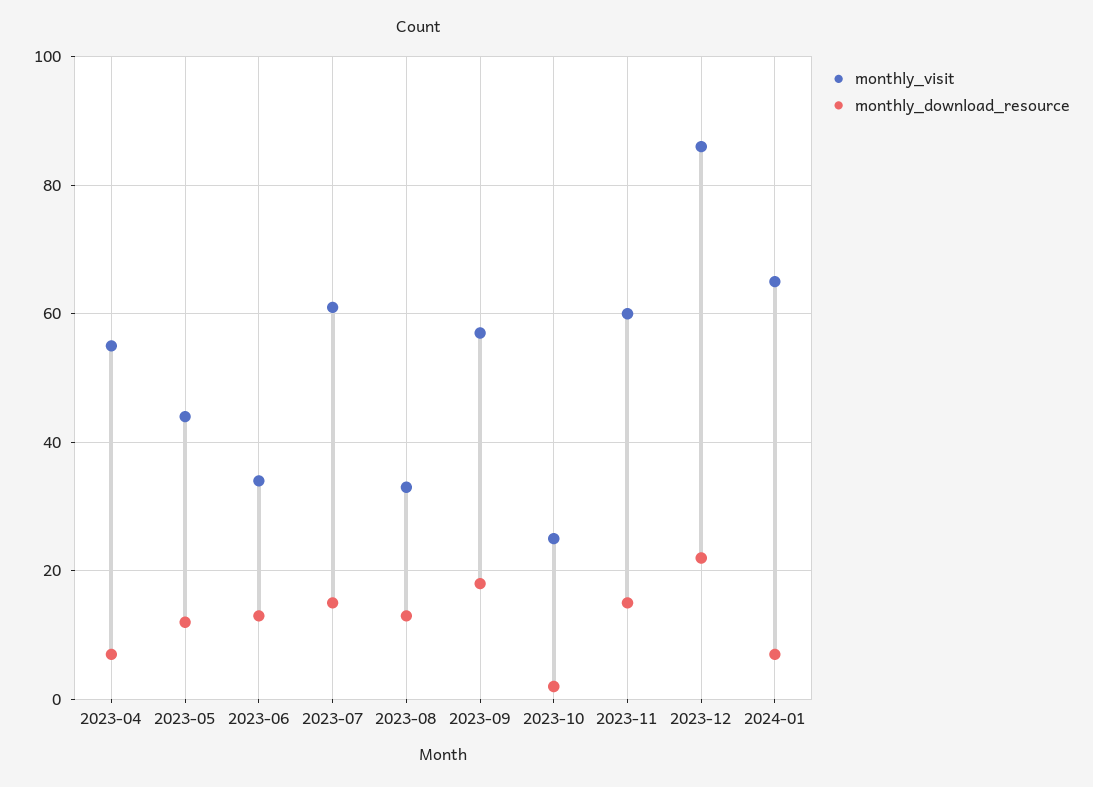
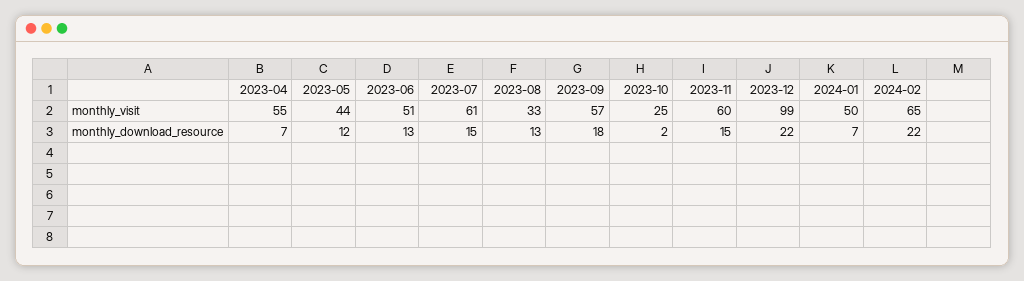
monthly_visit, 2023-06: 35 -> 51
monthly_visit, 2023-12: 85 -> 99
monthly_visit, 2024-01: 65 -> 50
monthly_visit, 2024-02: none -> 65
monthly_download_resource, 2024-02: none -> 22

